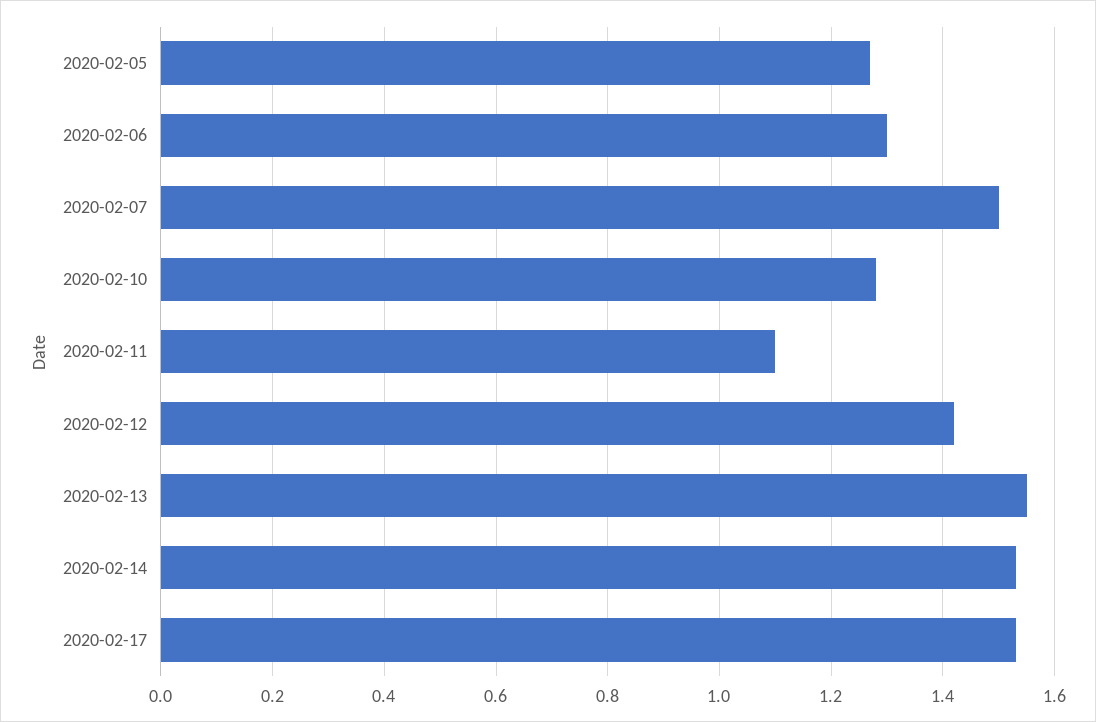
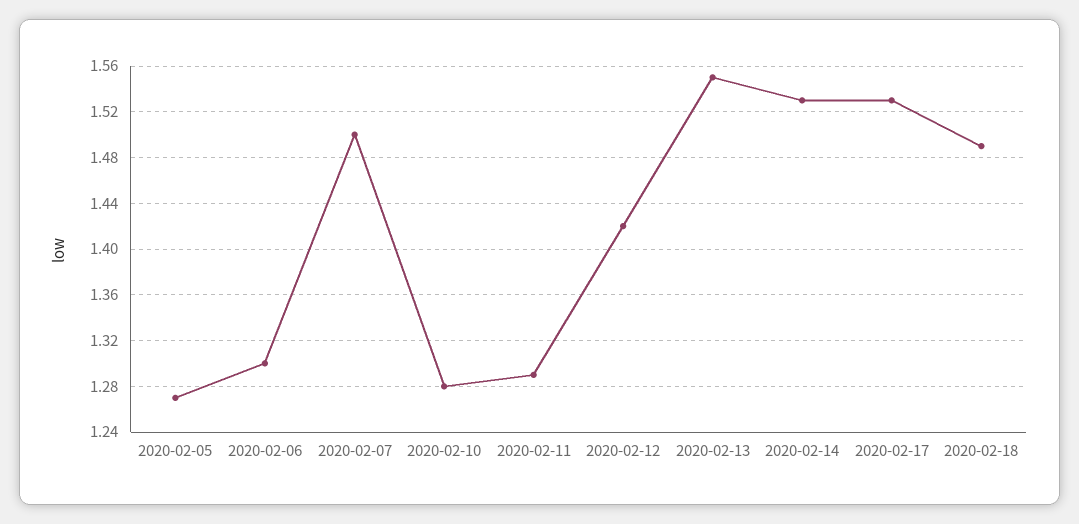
2020-02-11: 1.1 -> 1.29
2020-02-18: none -> 1.49

